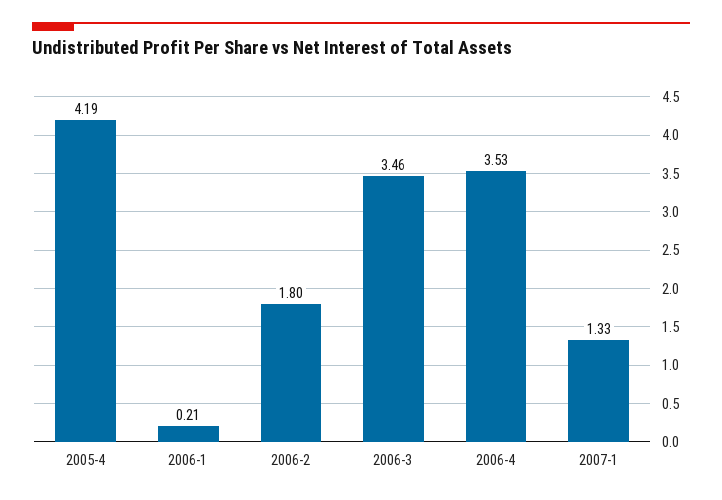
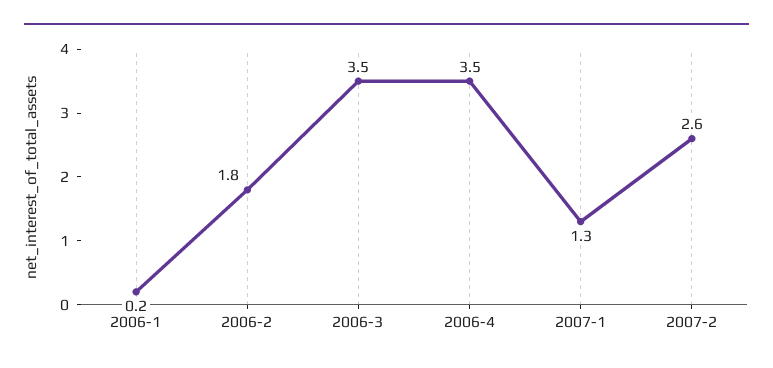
2005-4: 4.19 -> none
2007-2: none -> 2.6

